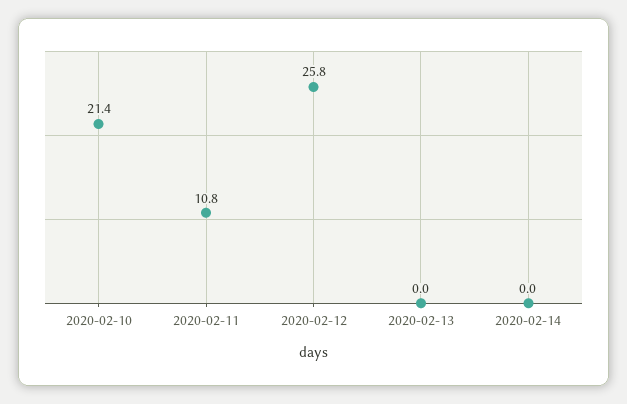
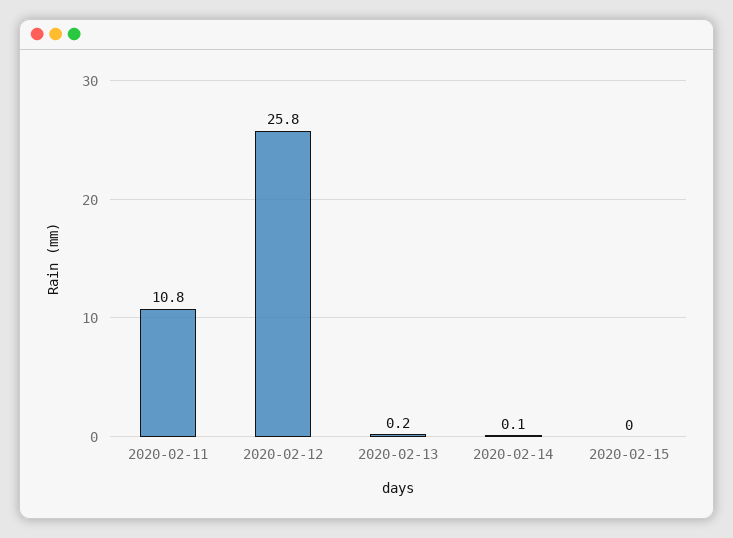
2020-02-10: 21.4 -> none
2020-02-13: 0 -> 0.2
2020-02-14: 0 -> 0.1
2020-02-15: none -> 0

